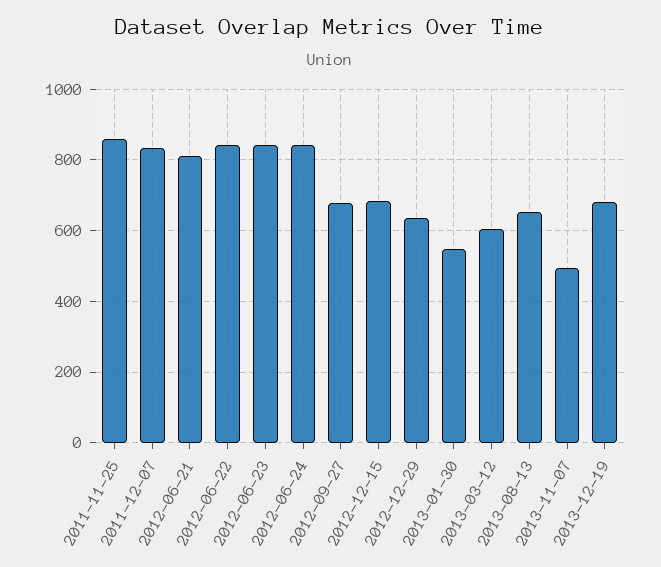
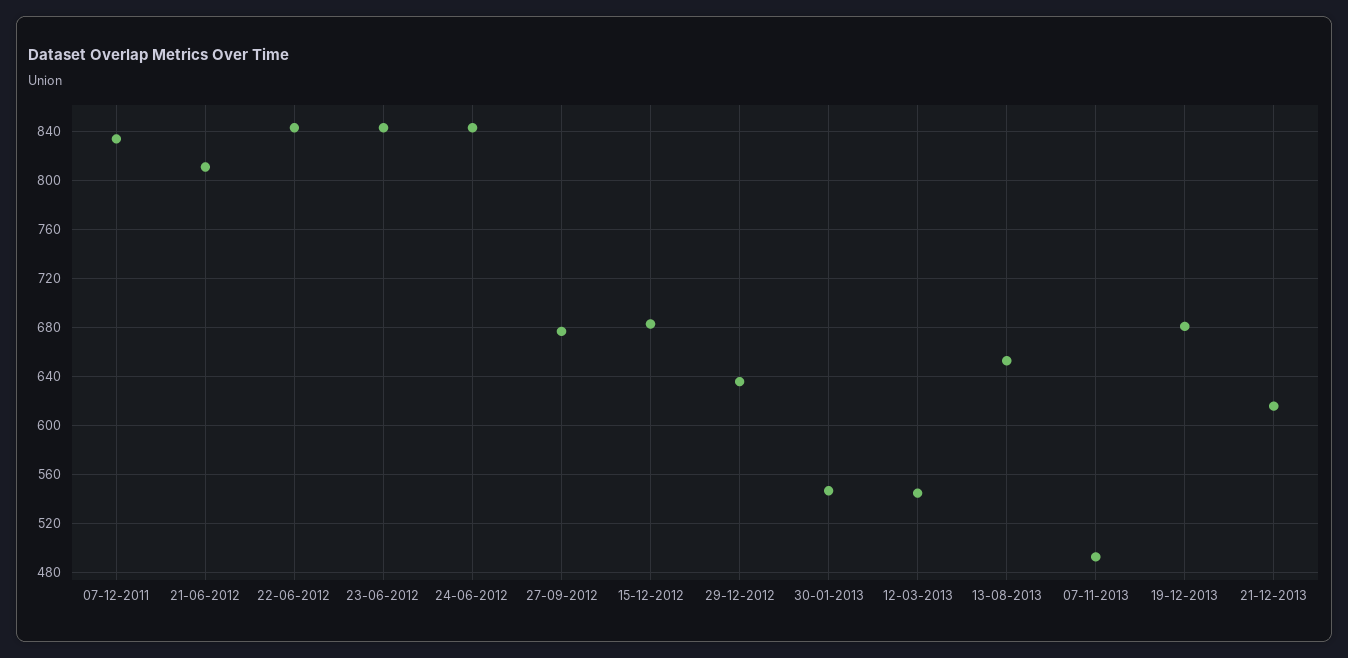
2011-11-25: 860 -> none
2013-03-12: 600 -> 545
21-12-2013: none -> 615

